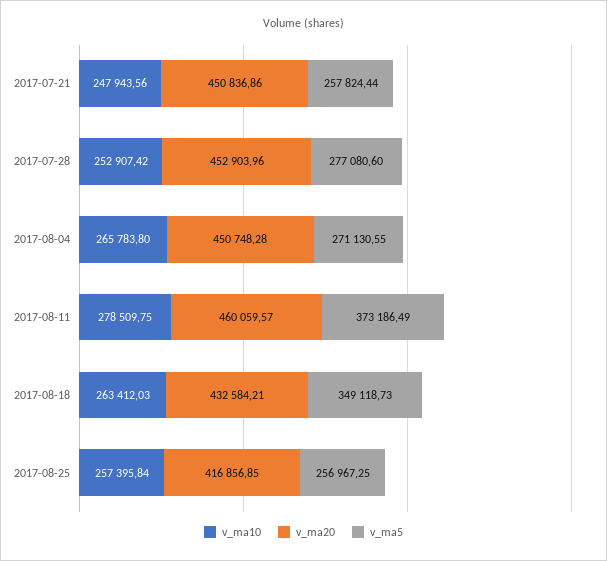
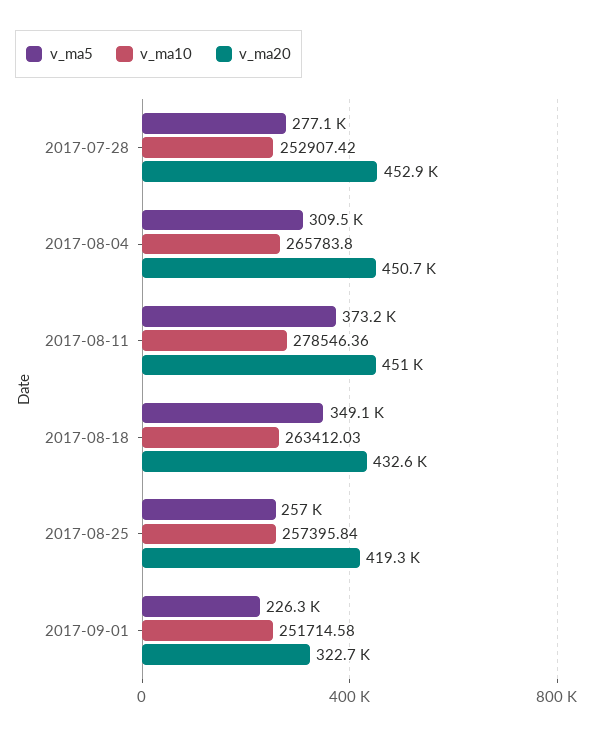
v_ma10, 2017-07-21: 247943.56 -> none
v_ma20, 2017-07-21: 450836.86 -> none
v_ma5, 2017-07-21: 257824.44 -> none
v_ma5, 2017-08-04: 271130.55 -> 309500
v_ma10, 2017-08-11: 278509.75 -> 278546.36
v_ma20, 2017-08-11: 460059.57 -> 451000
v_ma20, 2017-08-25: 416856.85 -> 419300
v_ma5, 2017-09-01: none -> 226300
v_ma10, 2017-09-01: none -> 251714.58
v_ma20, 2017-09-01: none -> 322700

